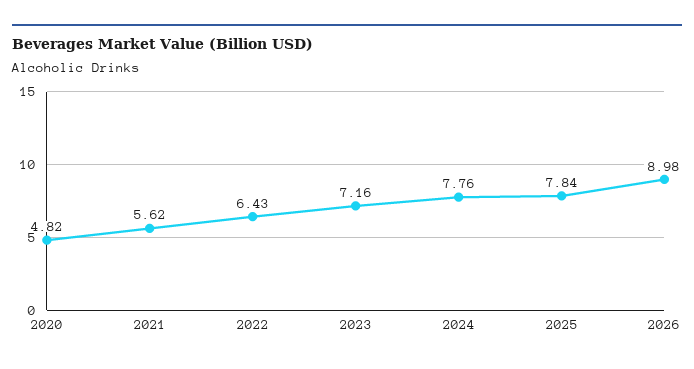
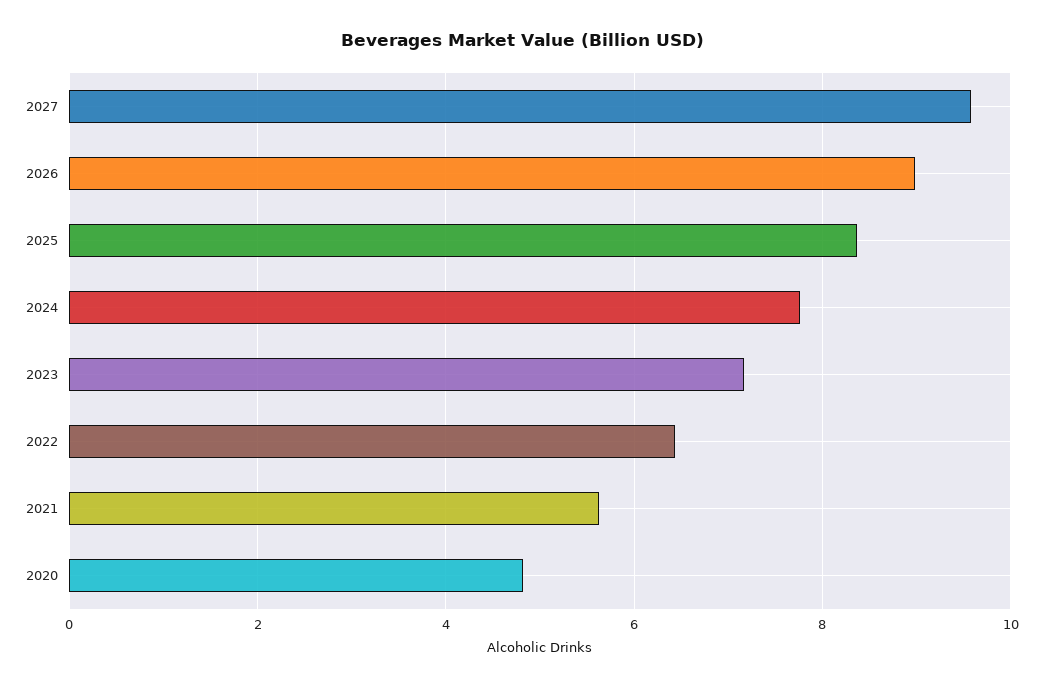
2025: 7.84 -> 8.4
2027: none -> 9.6

